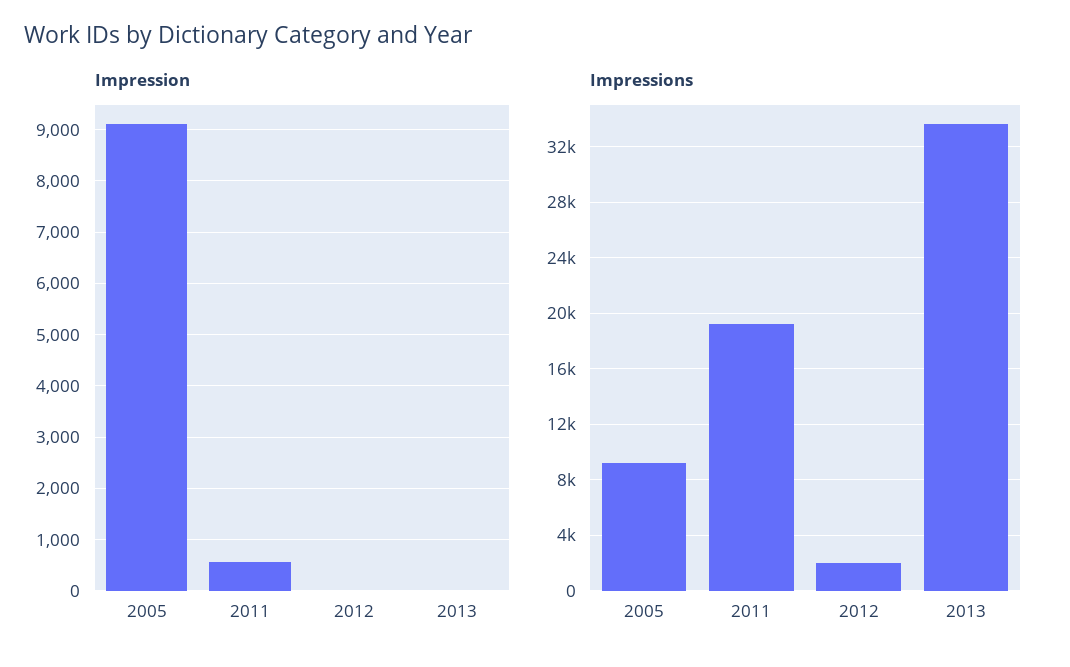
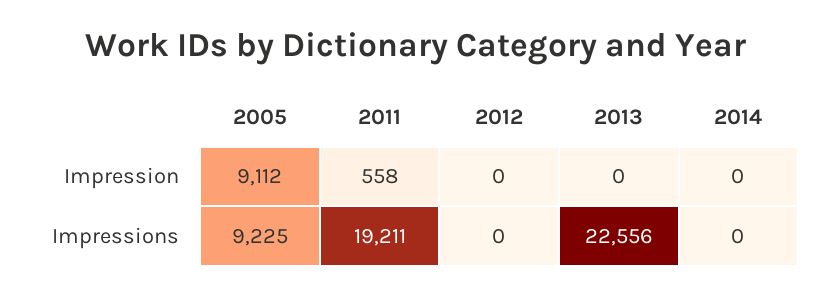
Impressions, 2012: 2000 -> 0
Impressions, 2013: 33500 -> 22556
Impression, 2014: none -> 0
Impressions, 2014: none -> 0

